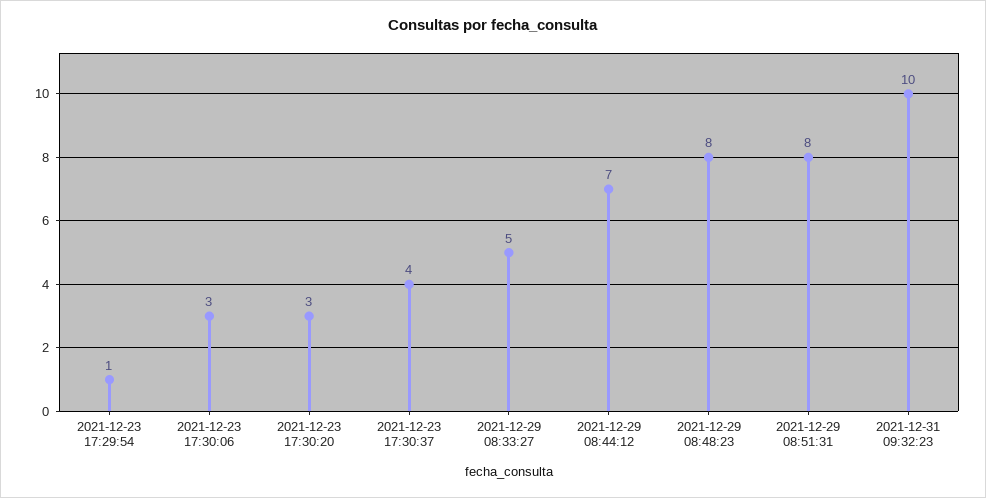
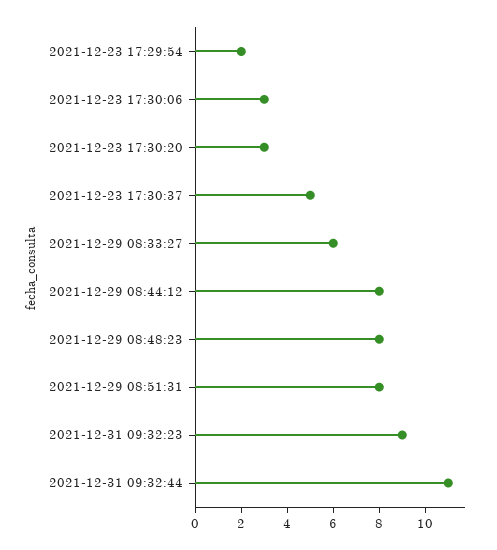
2021-12-23 17:29:54: 1 -> 2
2021-12-23 17:30:37: 4 -> 5
2021-12-29 08:33:27: 5 -> 6
2021-12-29 08:44:12: 7 -> 8
2021-12-31 09:32:23: 10 -> 9
2021-12-31 09:32:44: none -> 11

